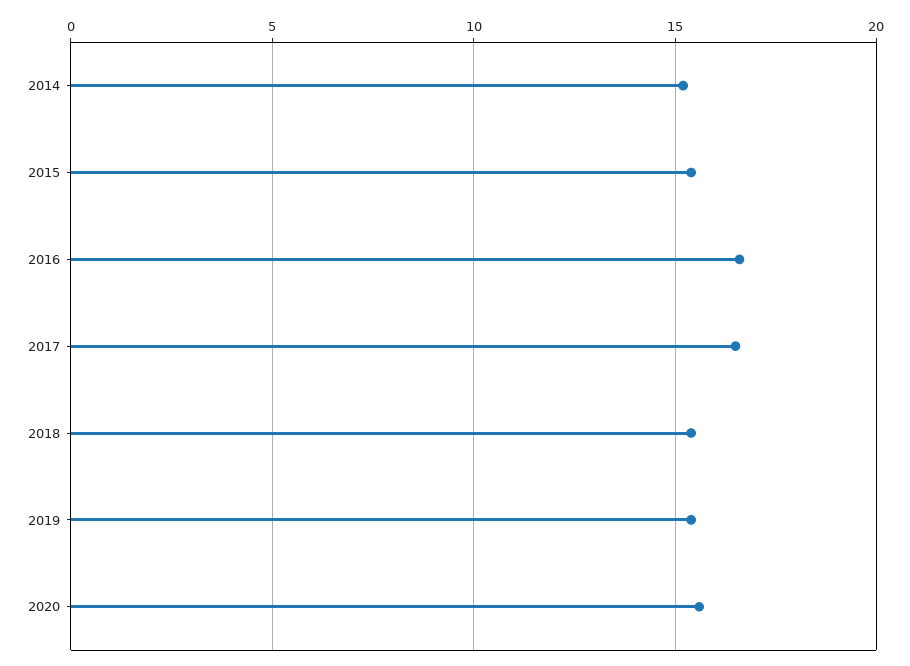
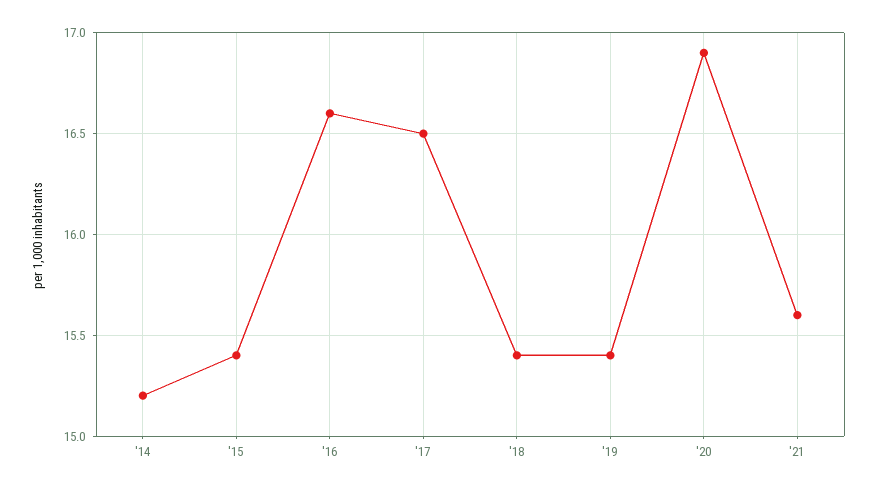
2020: 15.5 -> 16.9
'21: none -> 15.6

